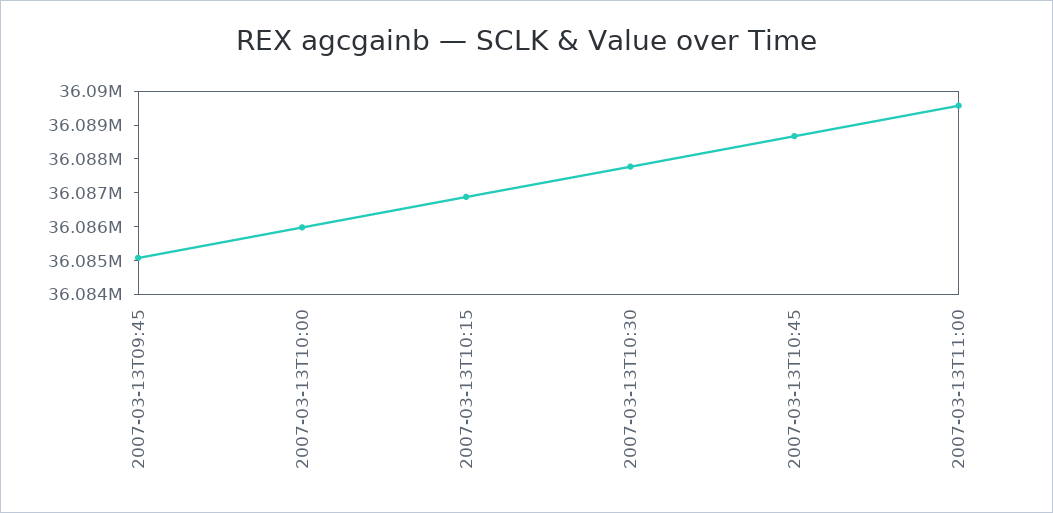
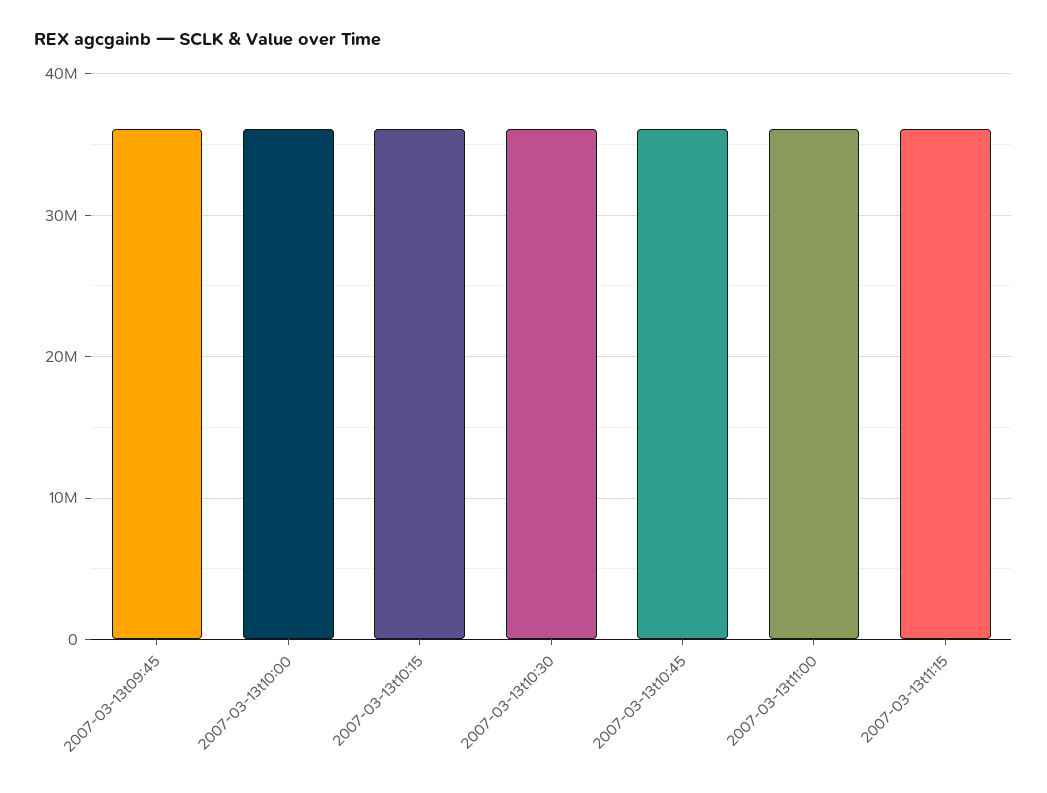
2007-03-13t11:15: none -> 36000000

